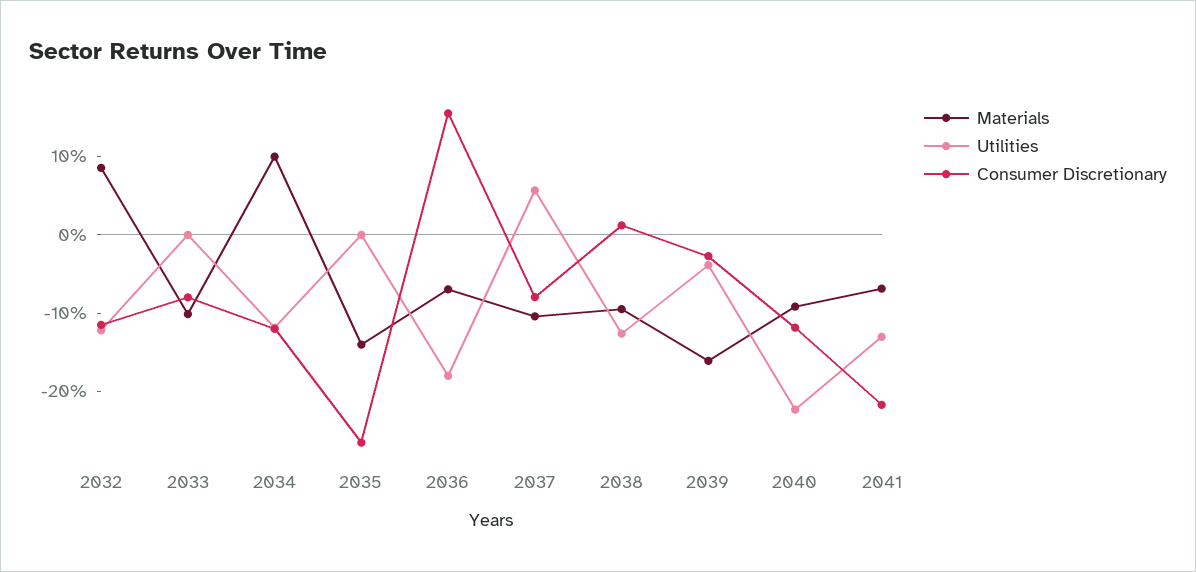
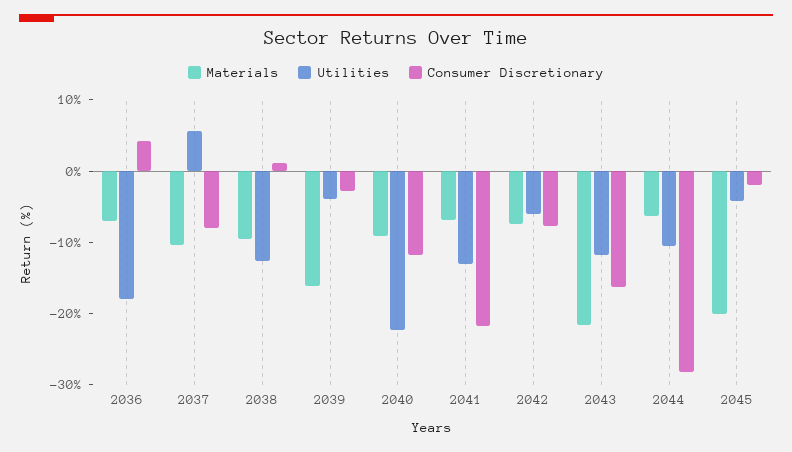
Materials, 2032: 8 -> none
Utilities, 2032: -12 -> none
Consumer Discretionary, 2032: -12 -> none
Materials, 2033: -10 -> none
Utilities, 2033: 0 -> none
Consumer Discretionary, 2033: -8 -> none
Materials, 2034: 10 -> none
Utilities, 2034: -12 -> none
Consumer Discretionary, 2034: -12 -> none
Materials, 2035: -14 -> none
Utilities, 2035: 0 -> none
Consumer Discretionary, 2035: -26 -> none
Consumer Discretionary, 2036: 16 -> 4
Materials, 2042: none -> -8
Utilities, 2042: none -> -6
Consumer Discretionary, 2042: none -> -8
Materials, 2043: none -> -22
Utilities, 2043: none -> -12
Consumer Discretionary, 2043: none -> -16
Materials, 2044: none -> -6
Utilities, 2044: none -> -10
Consumer Discretionary, 2044: none -> -28
Materials, 2045: none -> -20
Utilities, 2045: none -> -4
Consumer Discretionary, 2045: none -> -2

